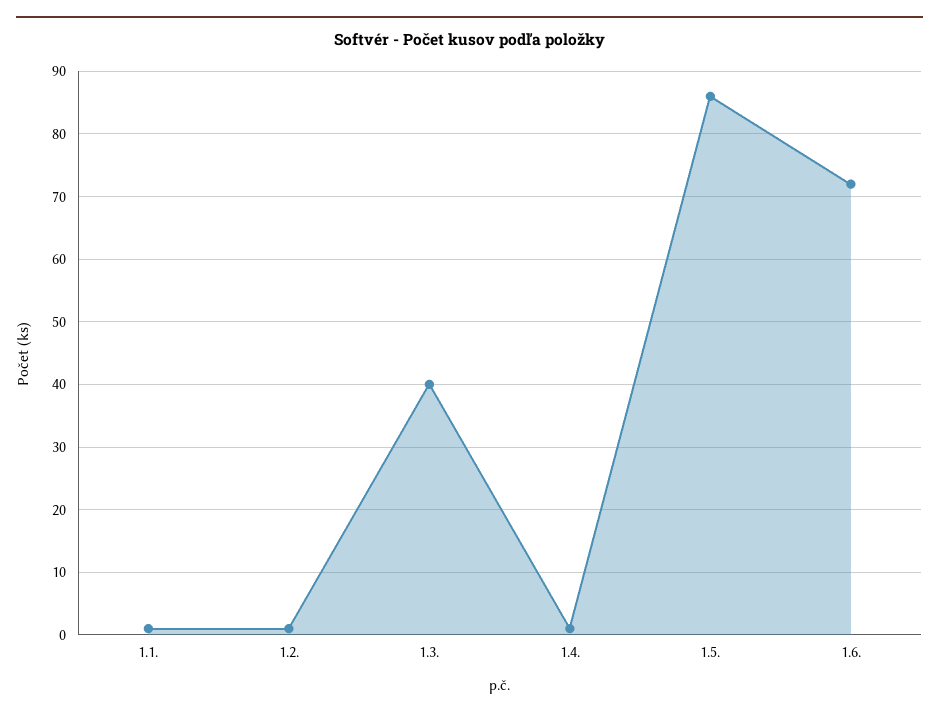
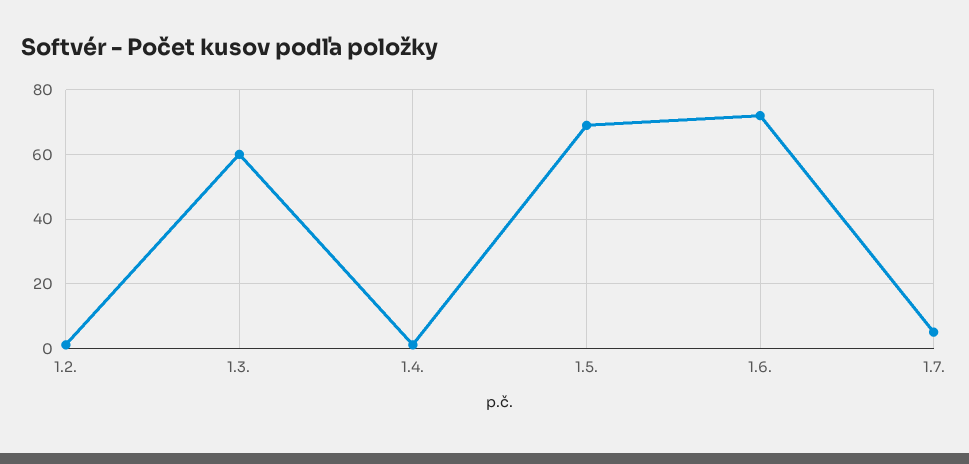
1.1.: 1 -> none
1.3.: 40 -> 60
1.5.: 86 -> 70
1.7.: none -> 5

